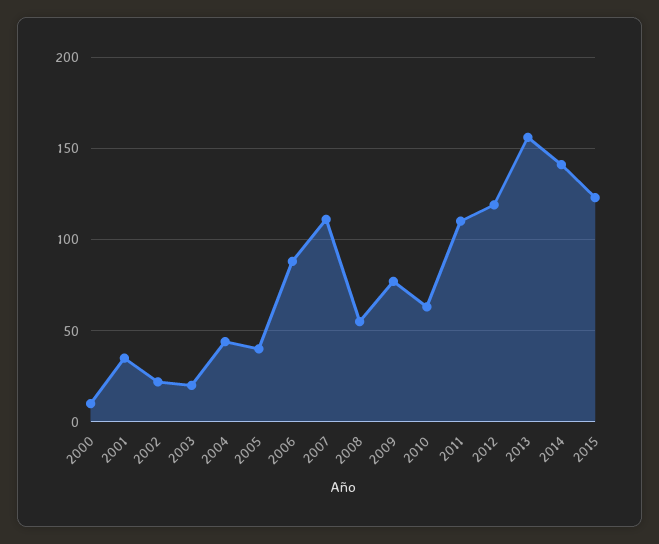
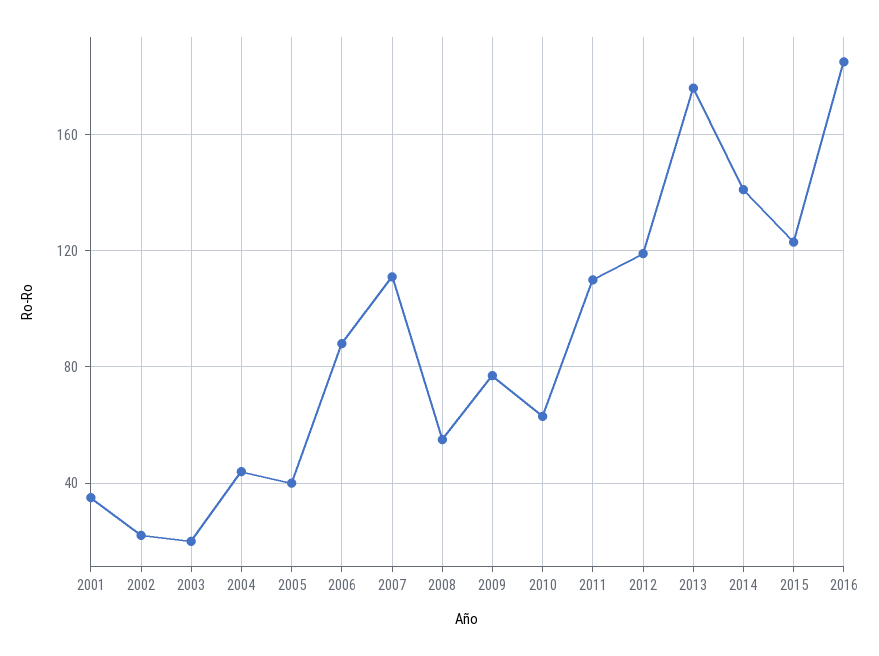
2000: 10 -> none
2013: 155 -> 175
2016: none -> 185

